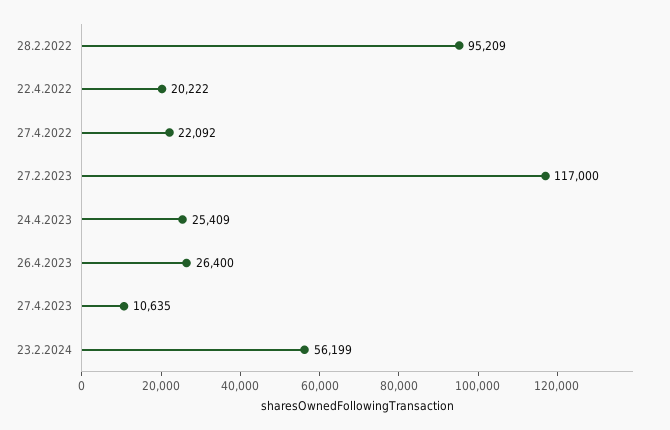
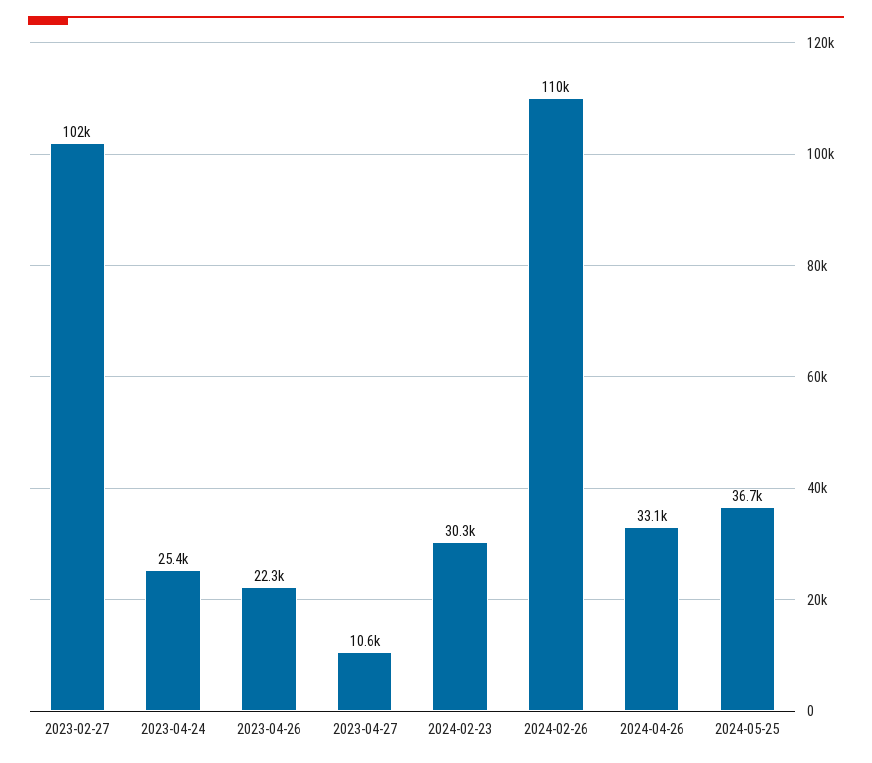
28.2.2022: 95209 -> none
22.4.2022: 20222 -> none
27.4.2022: 22092 -> none
27.2.2023: 117000 -> 102000
26.4.2023: 26400 -> 22300
23.2.2024: 56199 -> 30300
2024-02-26: none -> 110000
2024-04-26: none -> 33100
2024-05-25: none -> 36700

